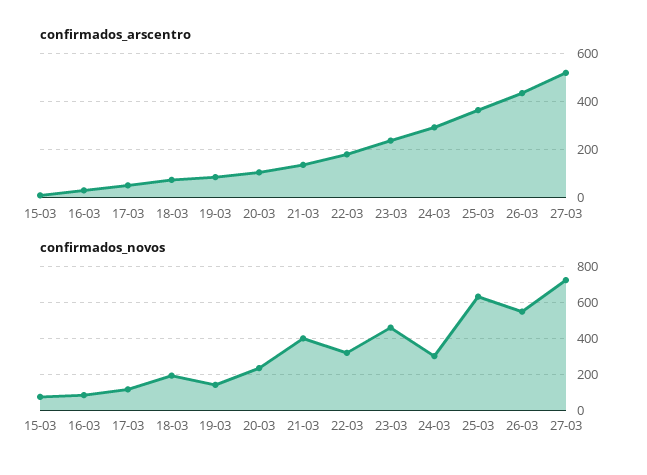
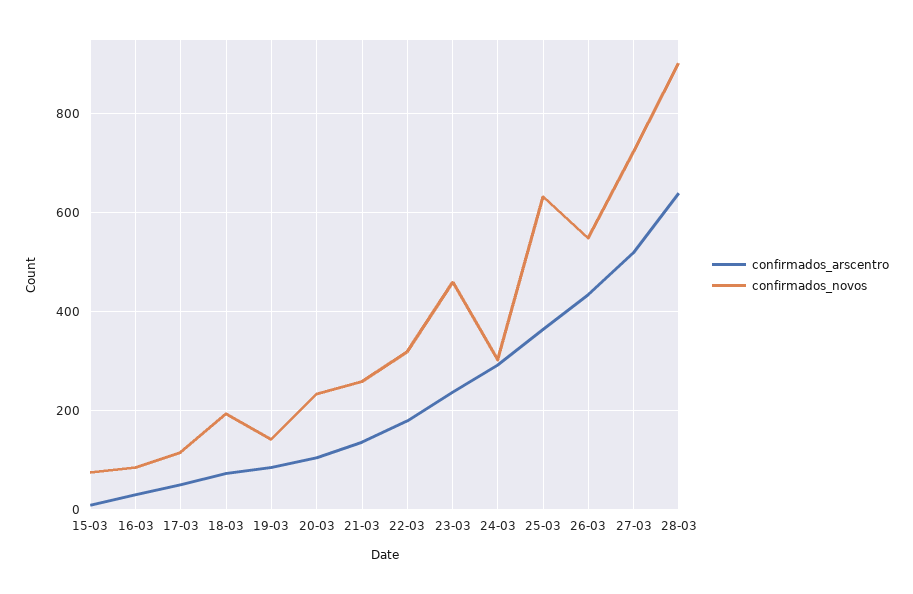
confirmados_novos, 21-03: 400 -> 260
confirmados_arscentro, 28-03: none -> 640
confirmados_novos, 28-03: none -> 900

